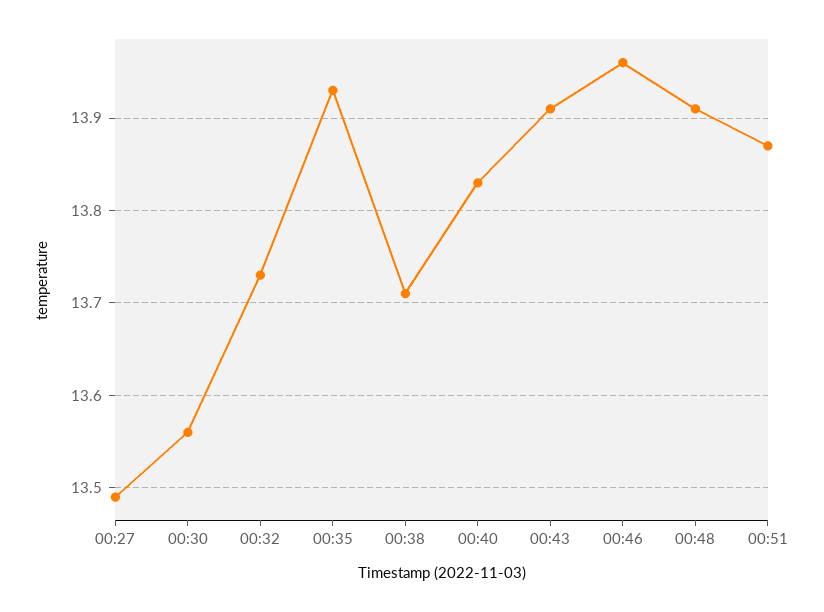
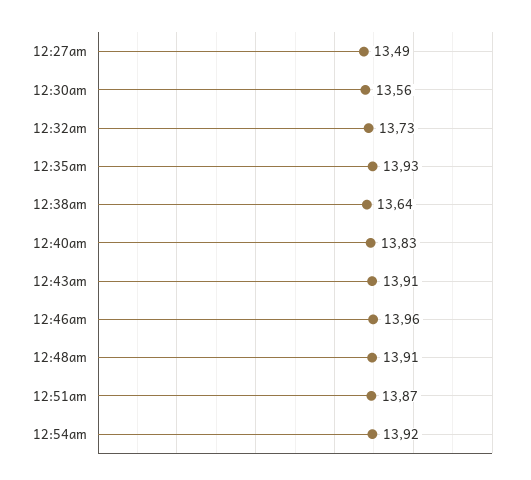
00:38: 13.71 -> 13.64
12:54am: none -> 13.92

